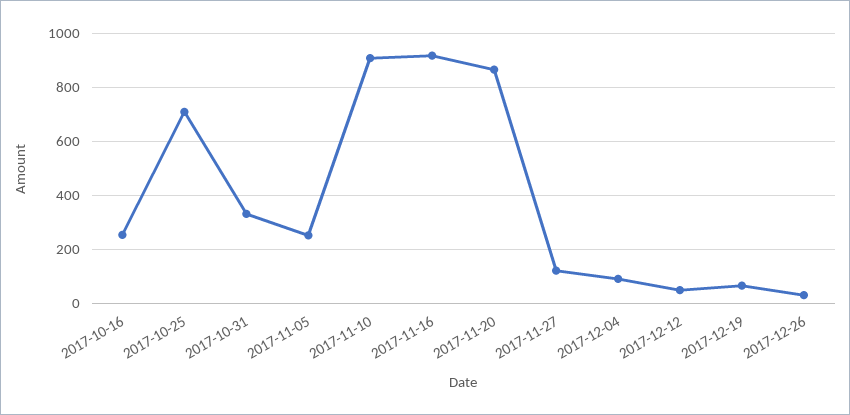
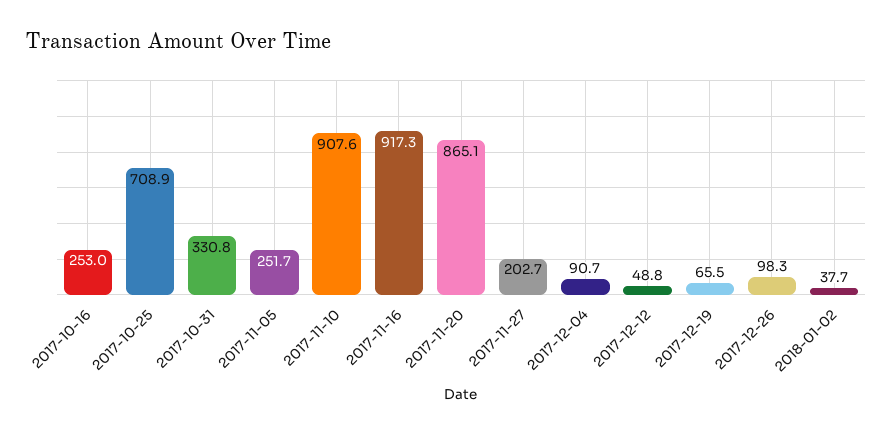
2017-11-27: 125 -> 202.7
2017-12-26: 25 -> 98.3
2018-01-02: none -> 37.7

